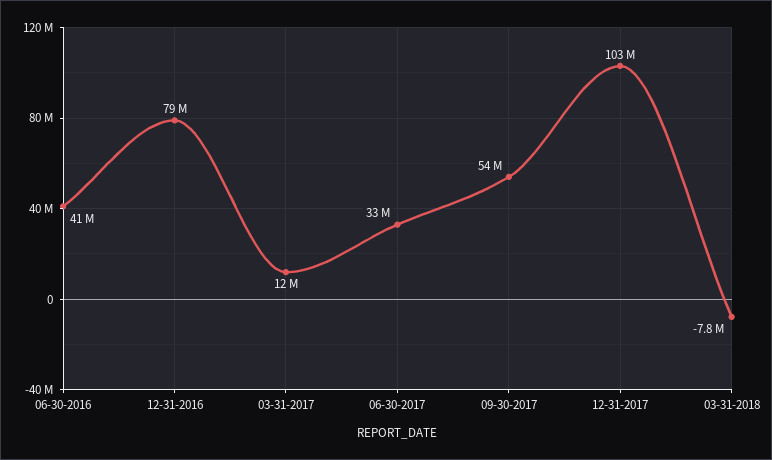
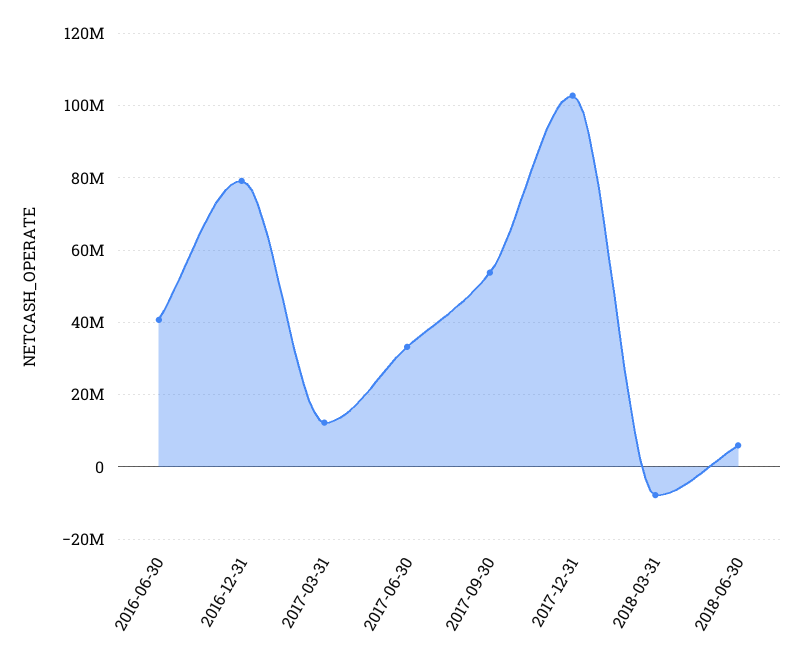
2018-06-30: none -> 6000000

